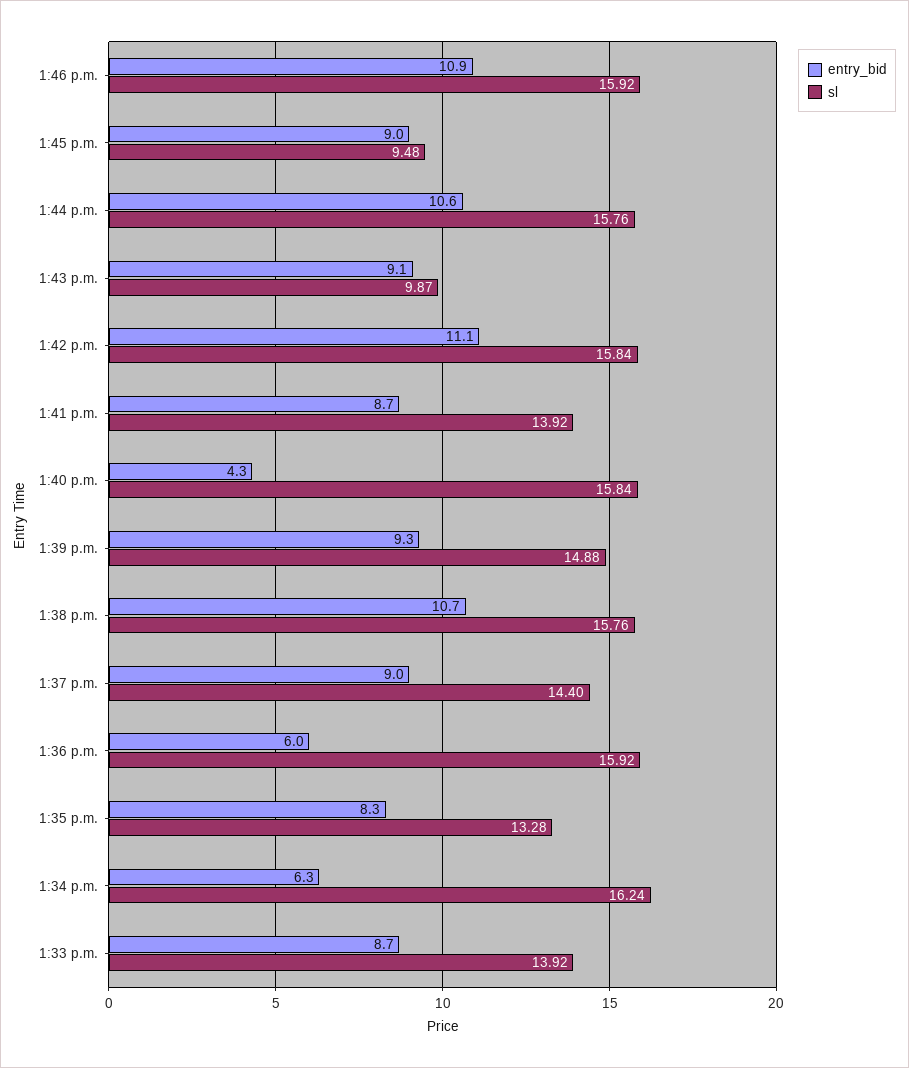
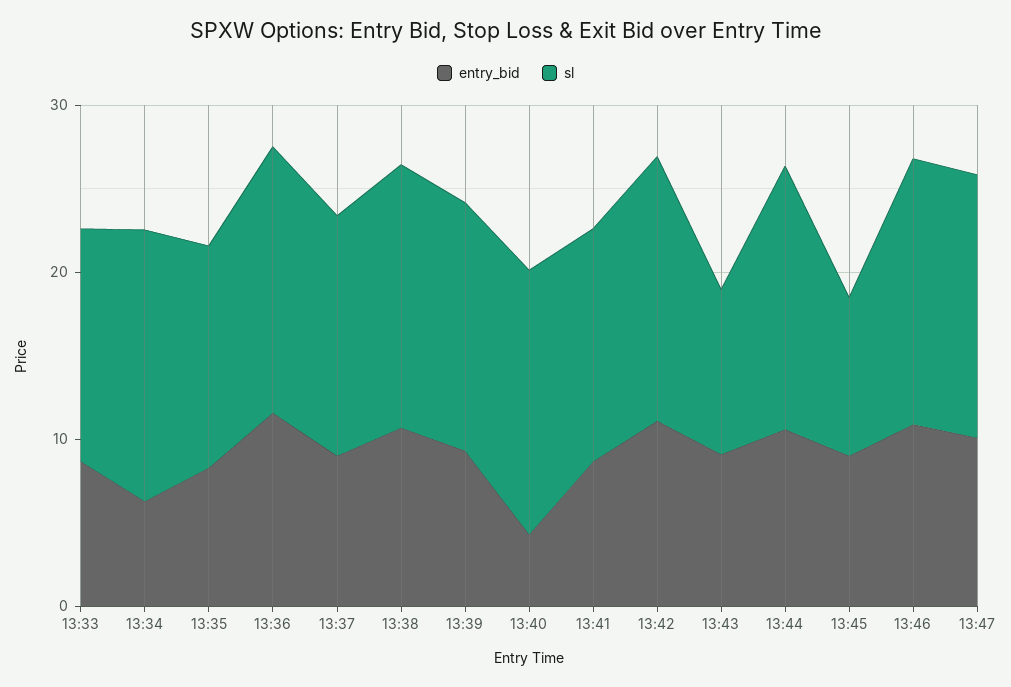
entry_bid, 1:36 p.m.: 6 -> 12
entry_bid, 13:47: none -> 10
sl, 13:47: none -> 16

